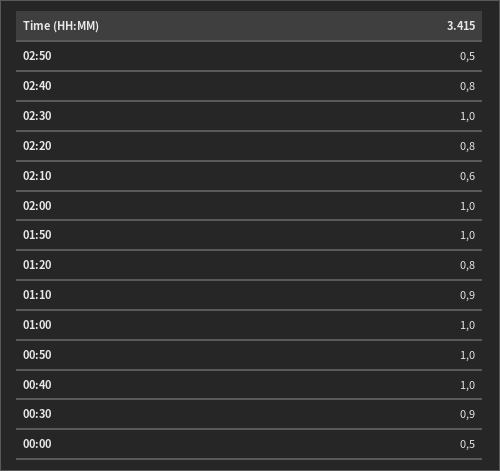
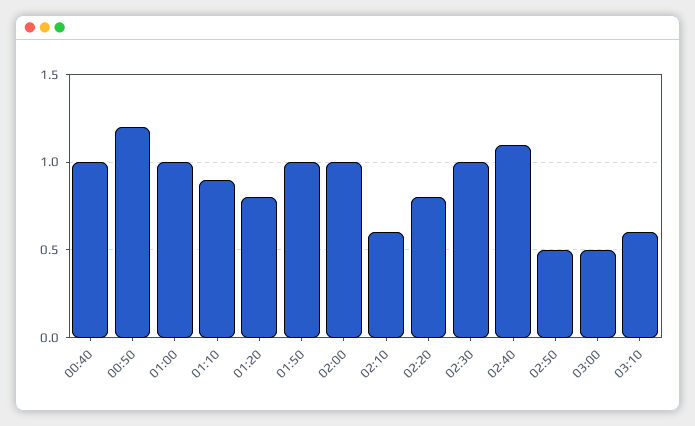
02:40: 0.8 -> 1.1
00:50: 1 -> 1.2
00:30: 0.9 -> none
00:00: 0.5 -> none
03:00: none -> 0.5
03:10: none -> 0.6

